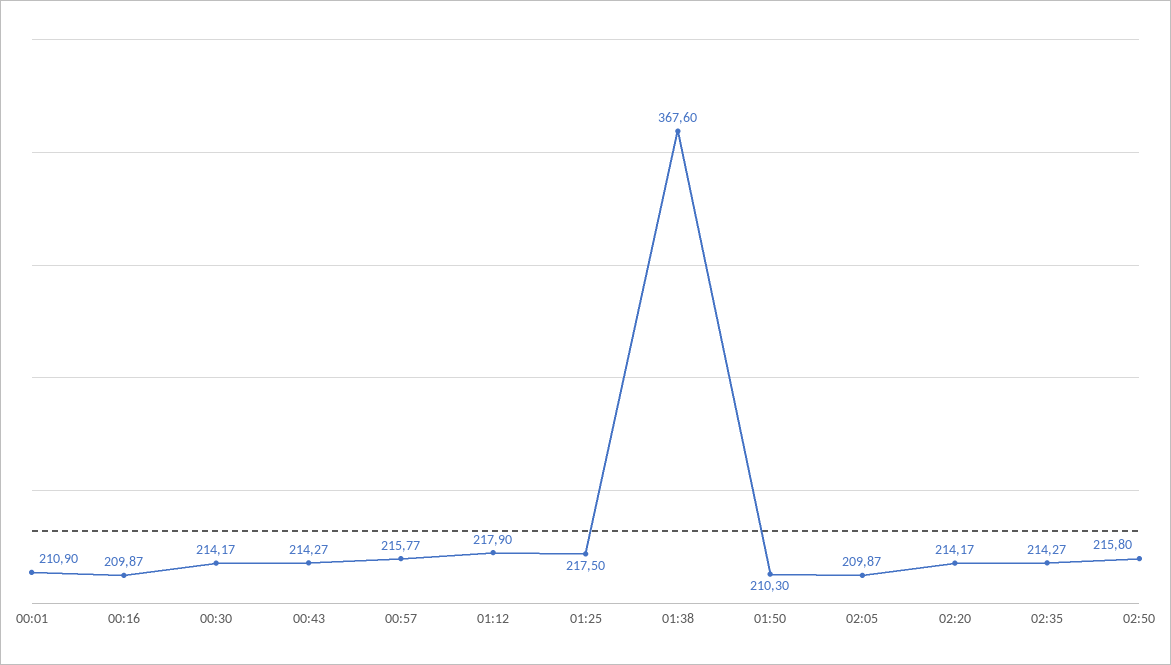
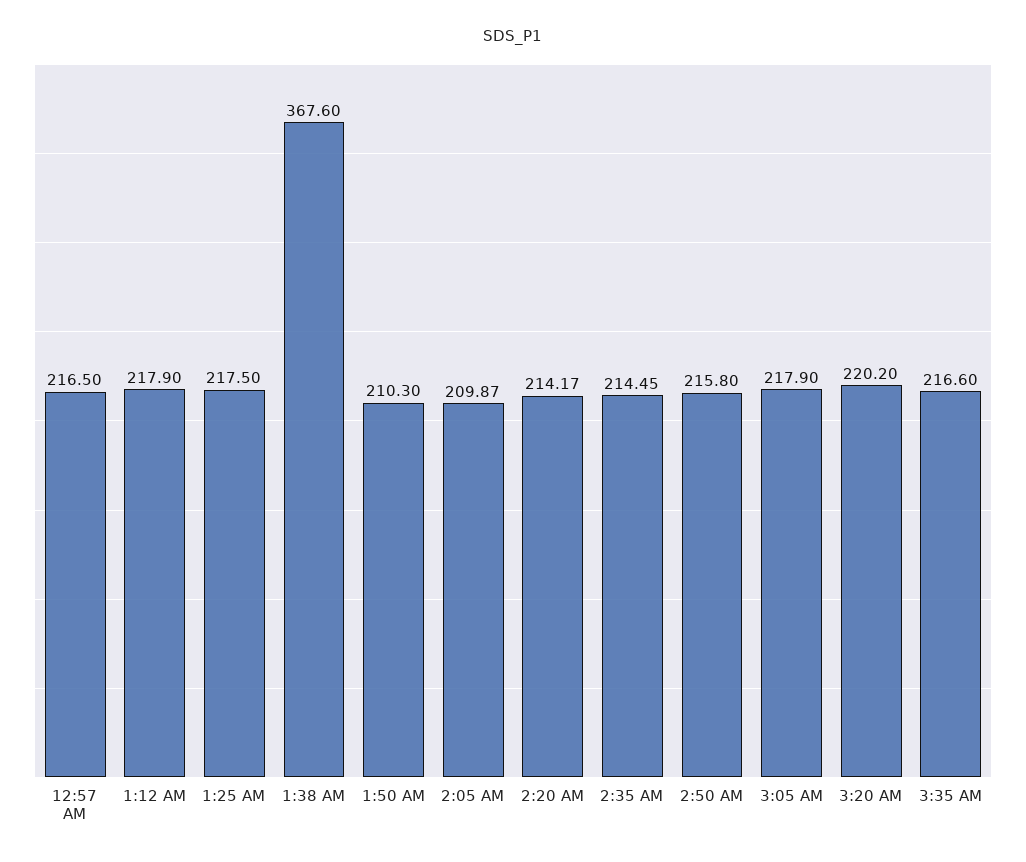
00:01: 210.9 -> none
00:16: 209.87 -> none
00:30: 214.17 -> none
00:43: 214.27 -> none
00:57: 215.77 -> 216.5
02:35: 214.27 -> 214.45
3:05 AM: none -> 217.9
3:20 AM: none -> 220.2
3:35 AM: none -> 216.6

